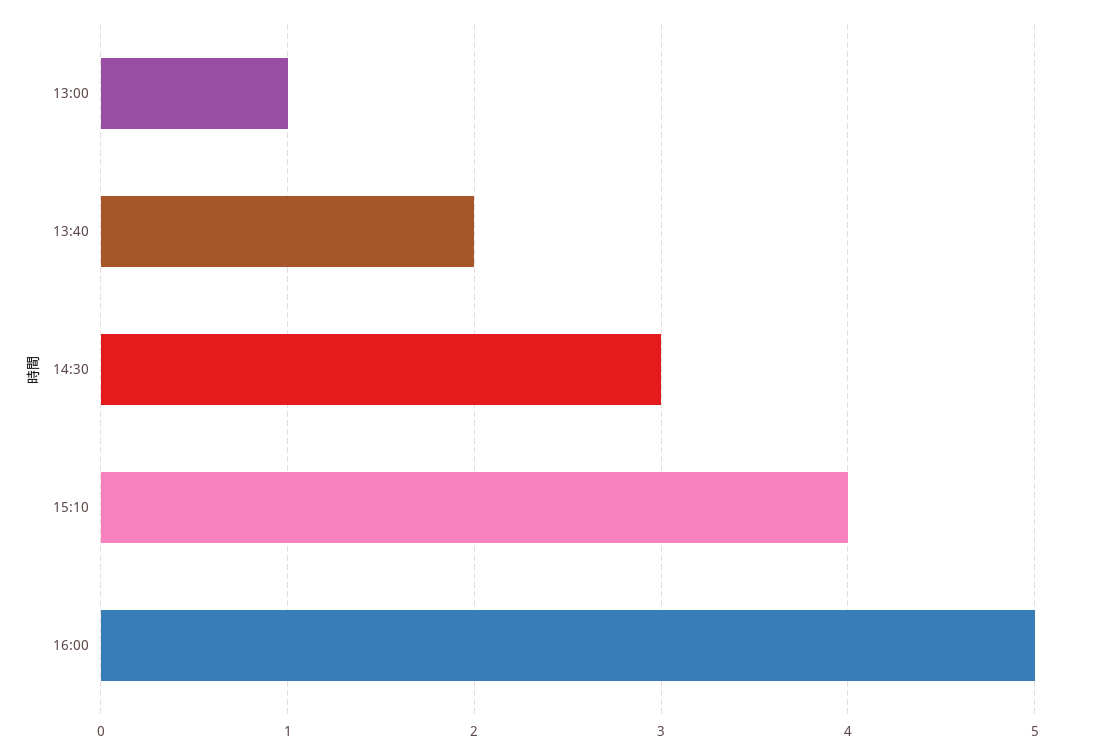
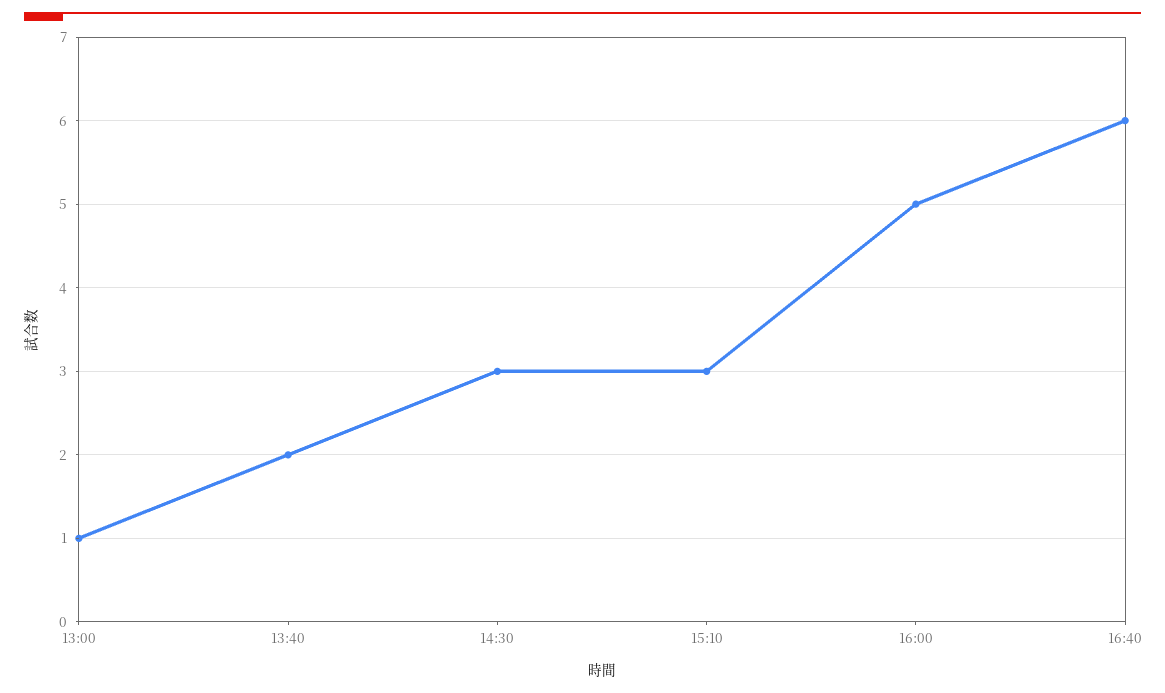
15:10: 4 -> 3
16:40: none -> 6

